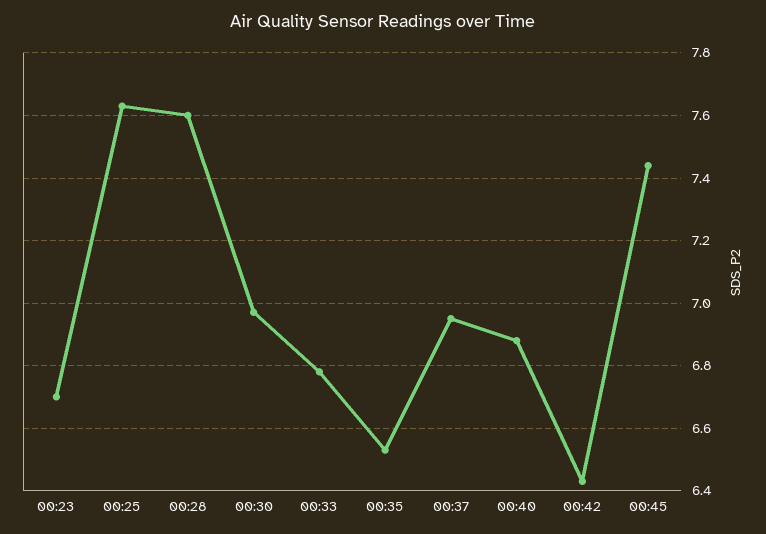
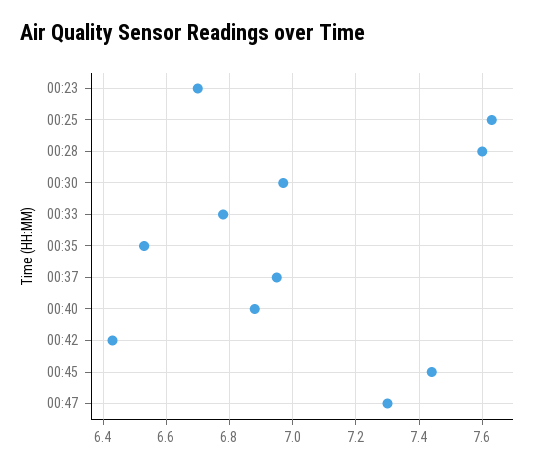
00:47: none -> 7.3

